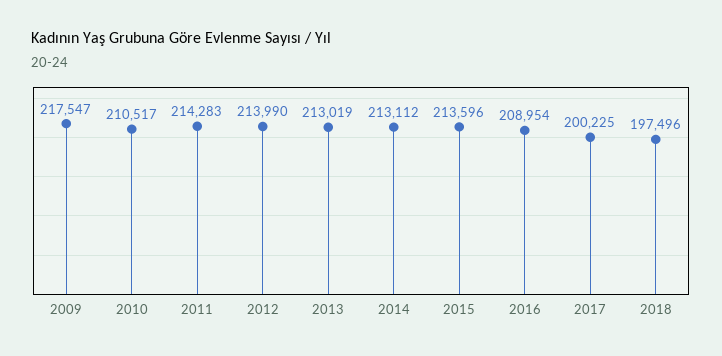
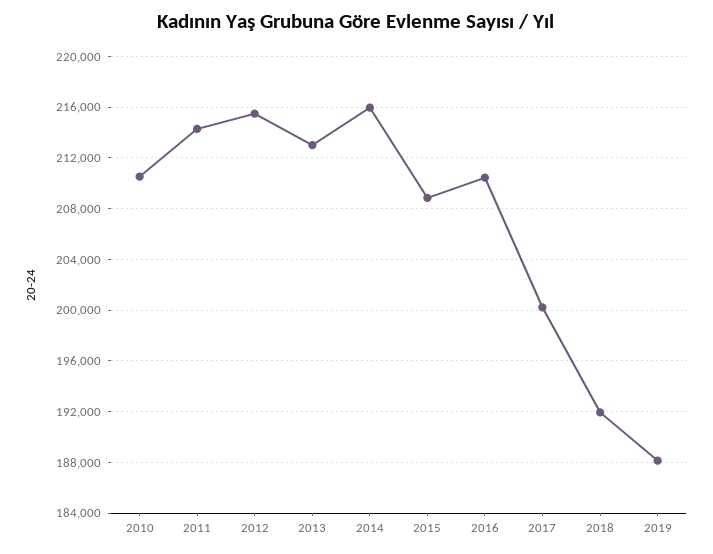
2009: 217547 -> none
2012: 213990 -> 215500
2014: 213112 -> 216000
2015: 213596 -> 209000
2016: 208954 -> 210500
2018: 197496 -> 192000
2019: none -> 188000

